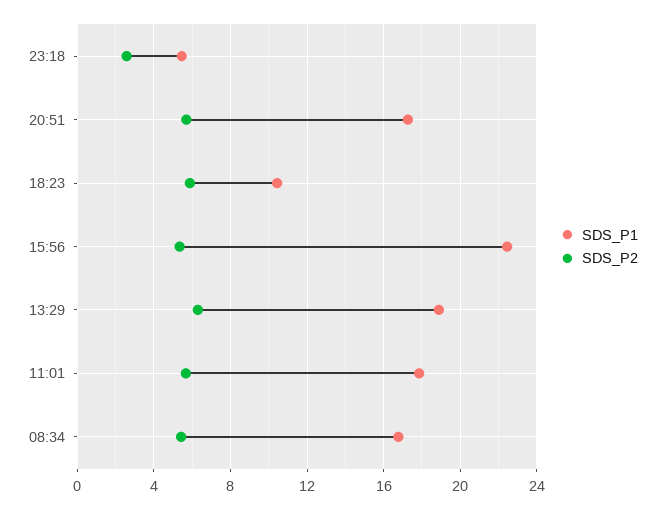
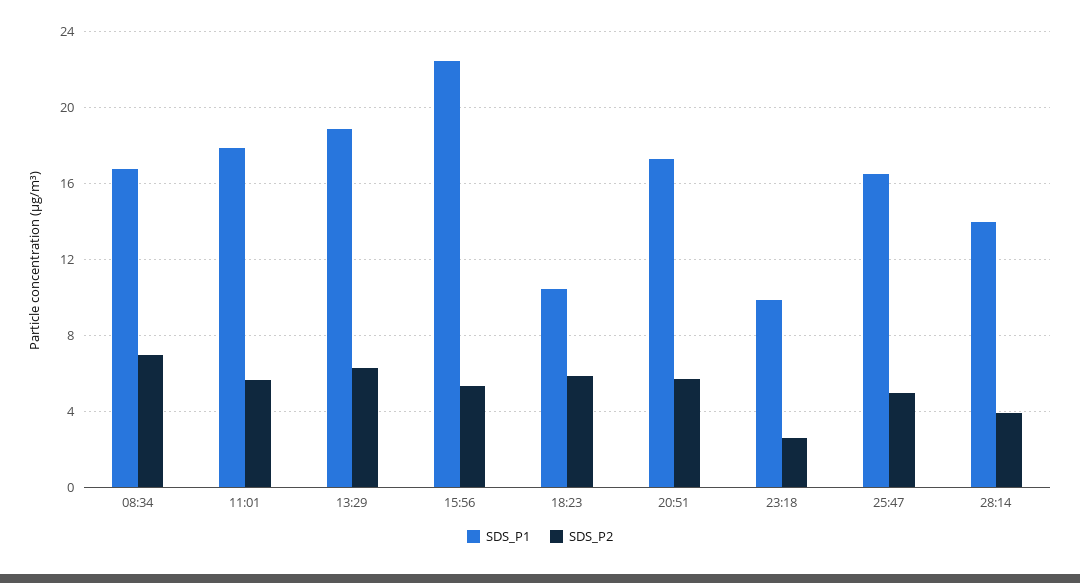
SDS_P1, 23:18: 5.5 -> 10
SDS_P2, 08:34: 5.5 -> 7
SDS_P1, 25:47: none -> 16.5
SDS_P2, 25:47: none -> 5
SDS_P1, 28:14: none -> 14
SDS_P2, 28:14: none -> 4

